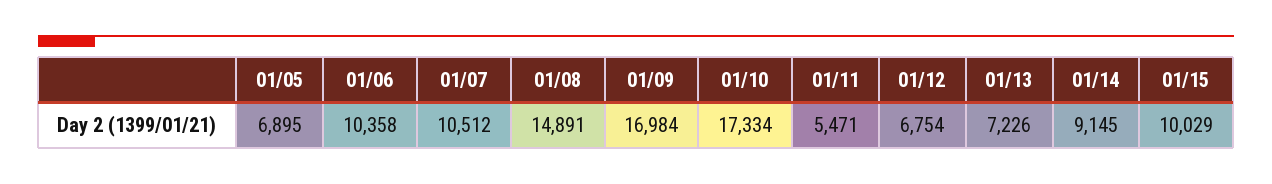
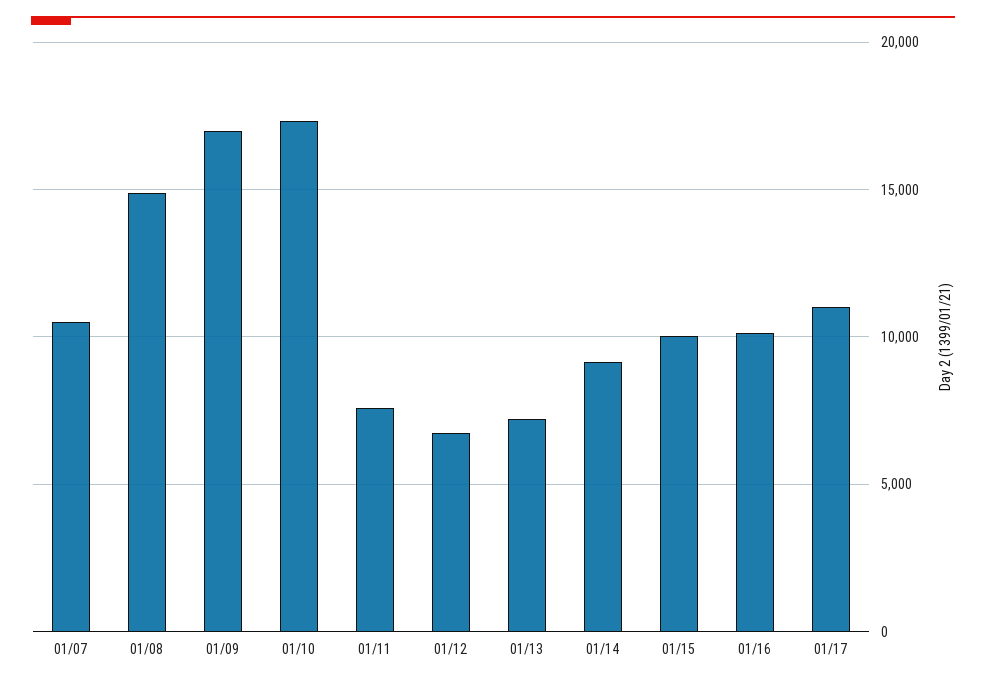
01/05: 6895 -> none
01/06: 10358 -> none
01/11: 5471 -> 7500
01/16: none -> 10000
01/17: none -> 11000

